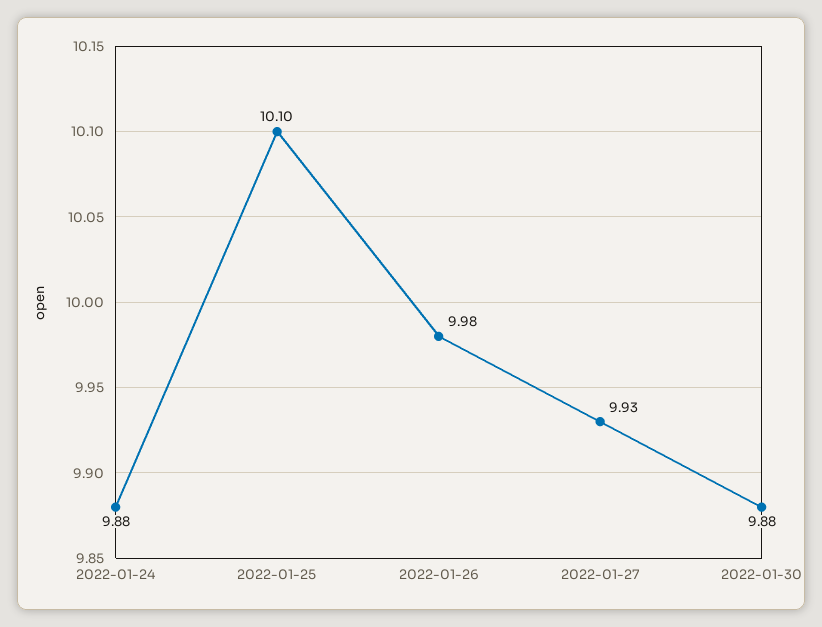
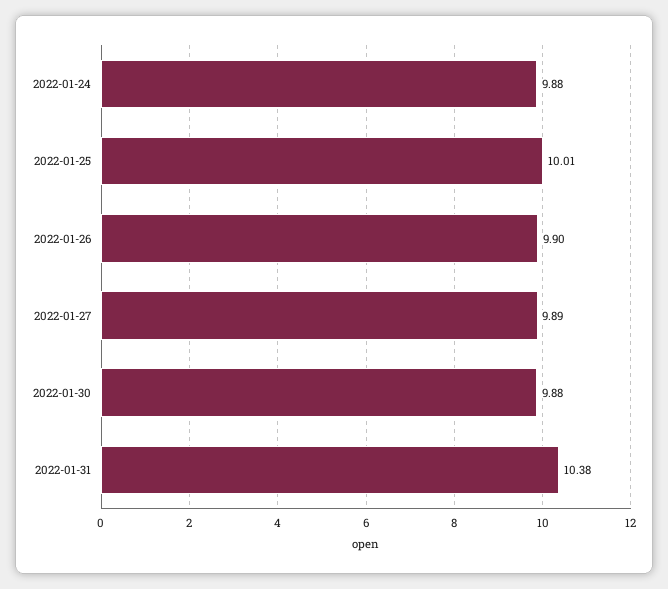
2022-01-25: 10.1 -> 10.01
2022-01-26: 9.98 -> 9.9
2022-01-27: 9.93 -> 9.89
2022-01-31: none -> 10.38

